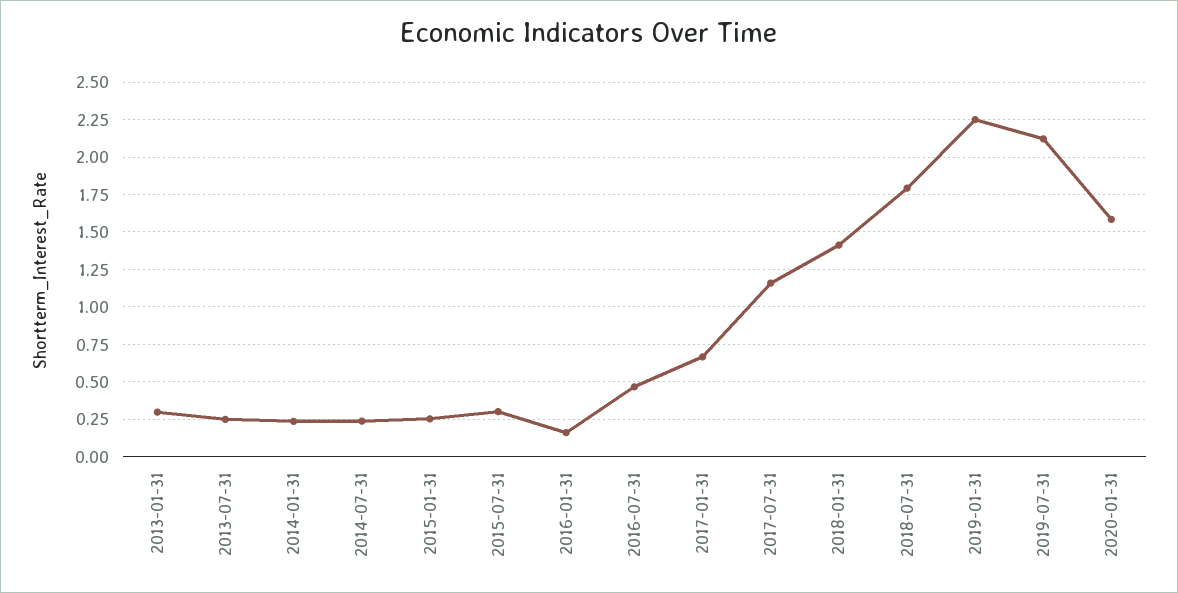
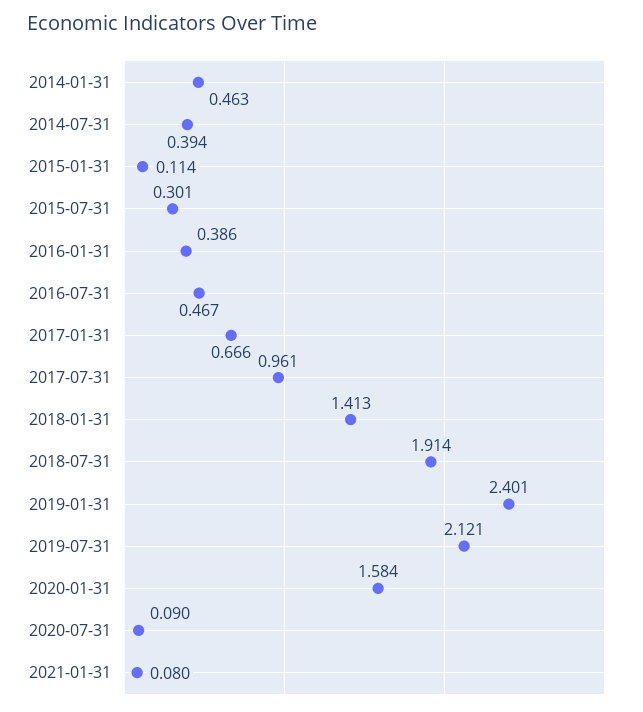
2013-01-31: 0.3 -> none
2013-07-31: 0.25 -> none
2014-01-31: 0.25 -> 0.463
2014-07-31: 0.25 -> 0.394
2015-01-31: 0.25 -> 0.114
2016-01-31: 0.15 -> 0.386
2017-07-31: 1.15 -> 0.961
2018-07-31: 1.8 -> 1.914
2019-01-31: 2.25 -> 2.401
2020-07-31: none -> 0.09
2021-01-31: none -> 0.08

